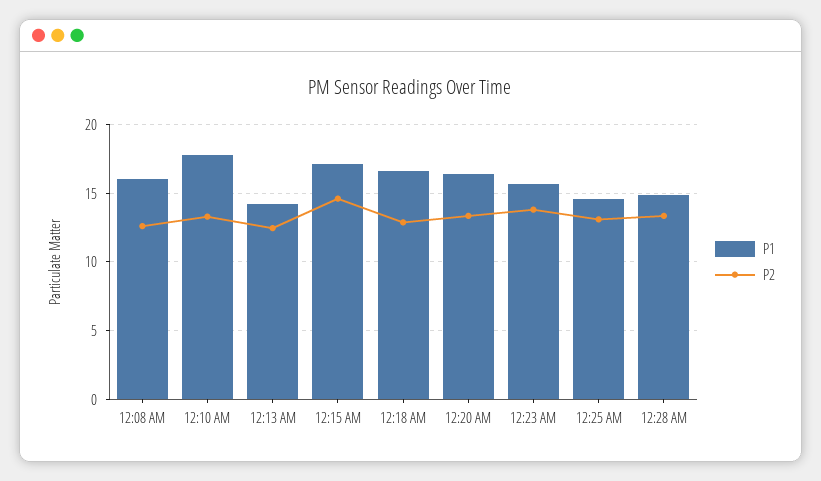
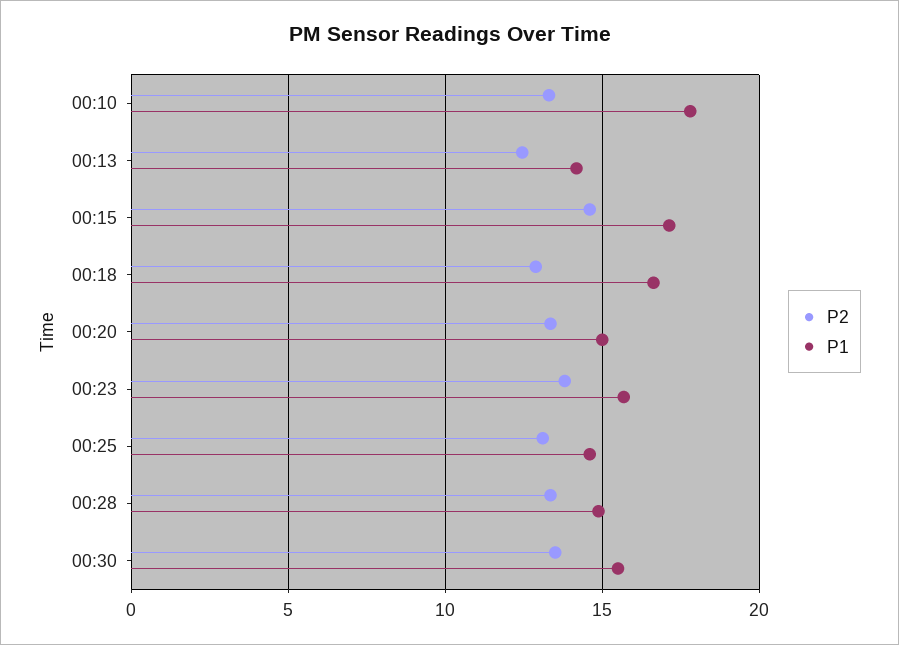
P1, 12:08 AM: 16 -> none
P2, 12:08 AM: 12.5 -> none
P1, 12:20 AM: 16.5 -> 15
P2, 00:30: none -> 13.5
P1, 00:30: none -> 15.5

